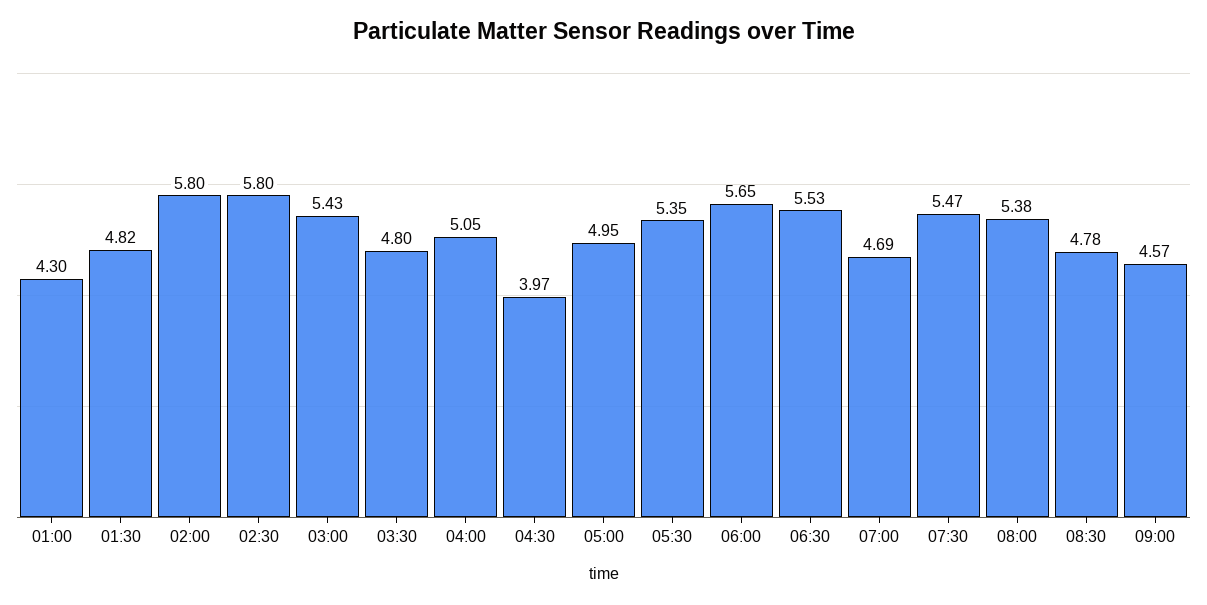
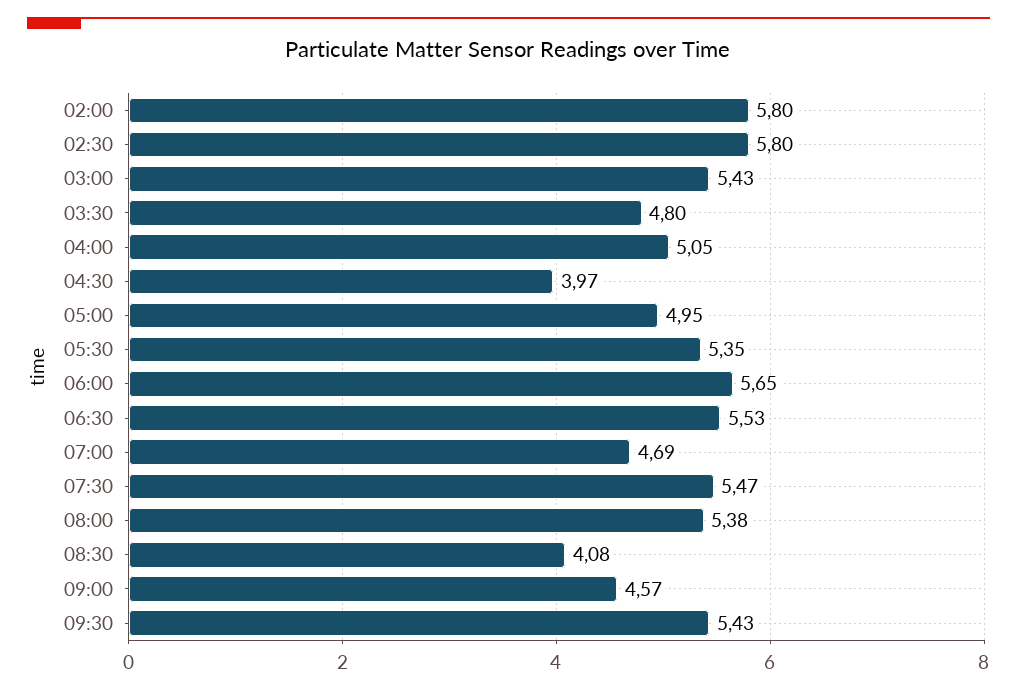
01:00: 4.3 -> none
01:30: 4.82 -> none
08:30: 4.78 -> 4.08
09:30: none -> 5.43

